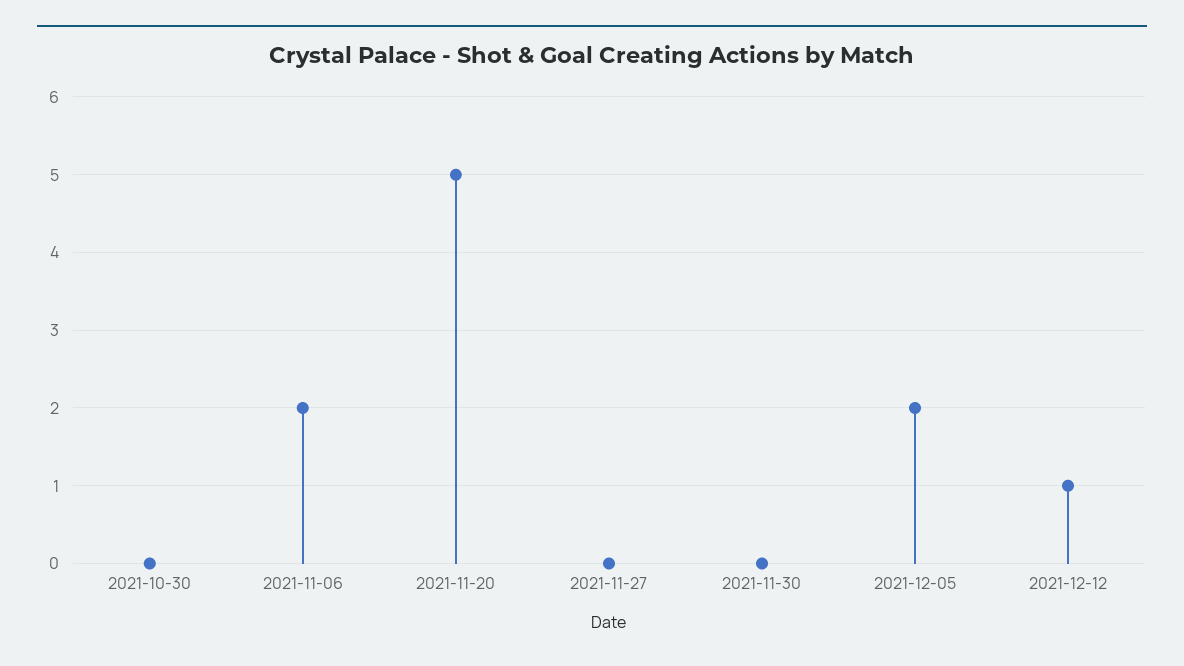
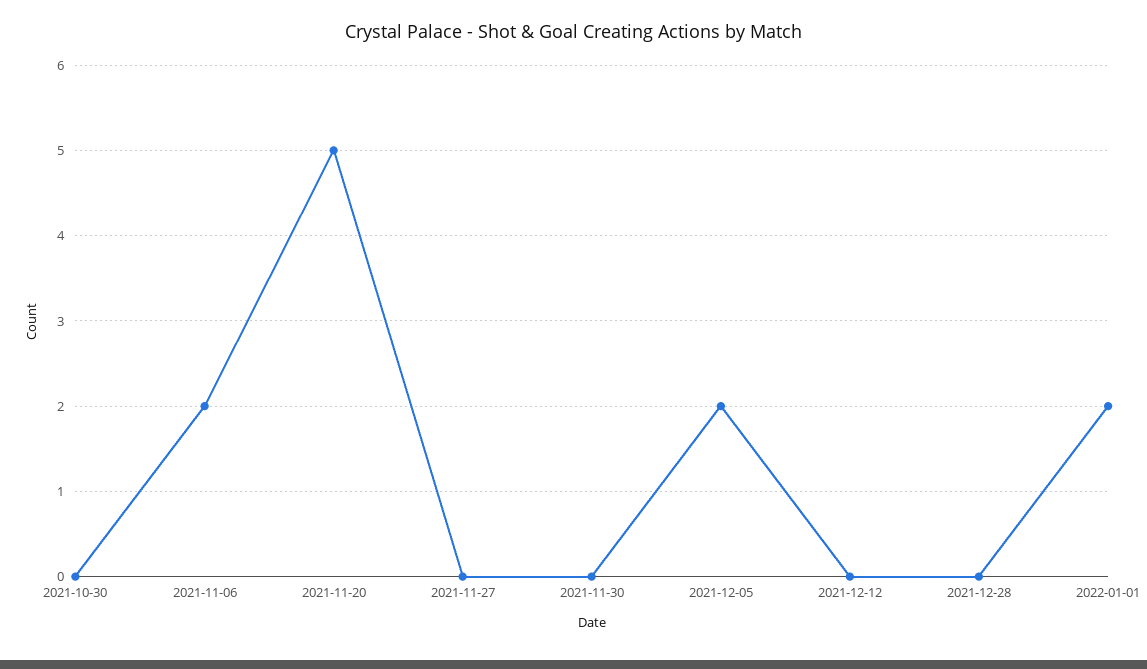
2021-12-12: 1 -> 0
2021-12-28: none -> 0
2022-01-01: none -> 2

